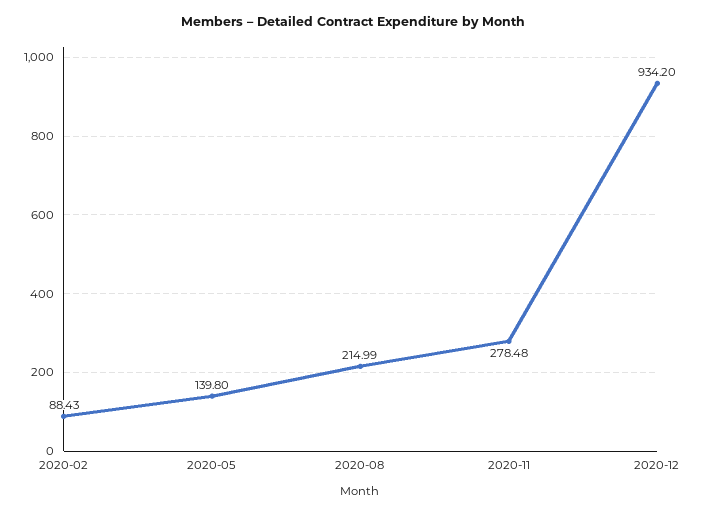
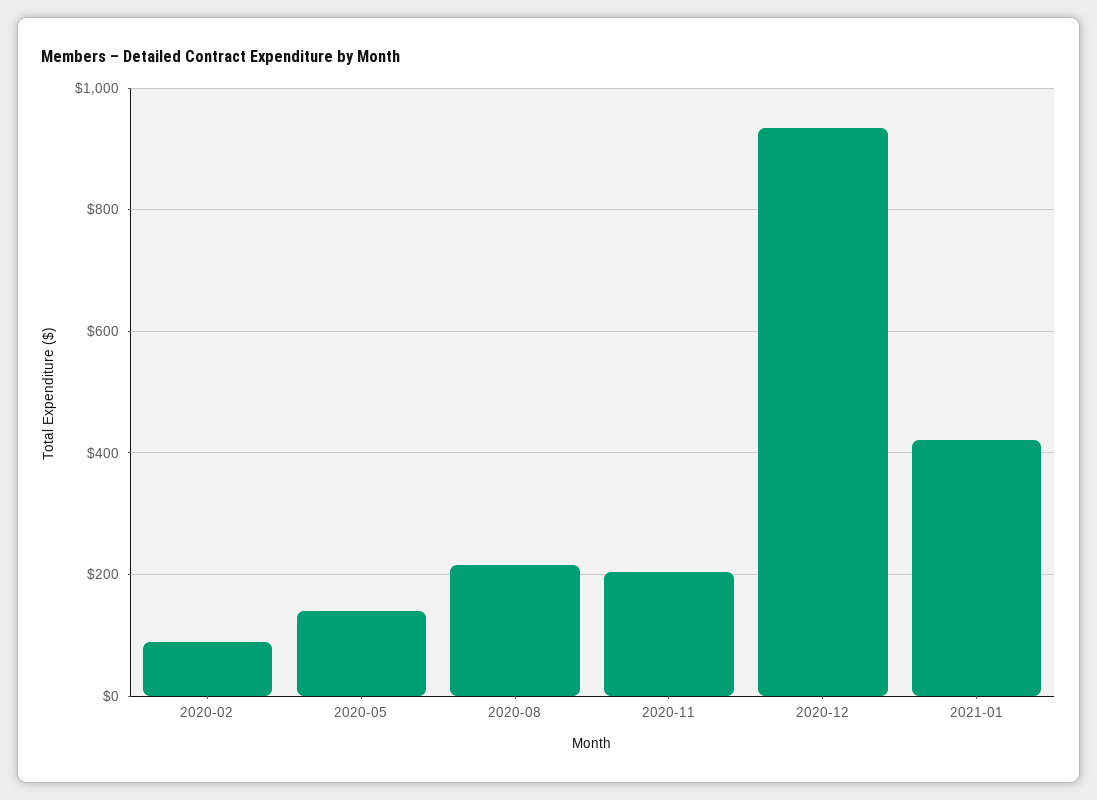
2020-11: 278.48 -> 200
2021-01: none -> 420

